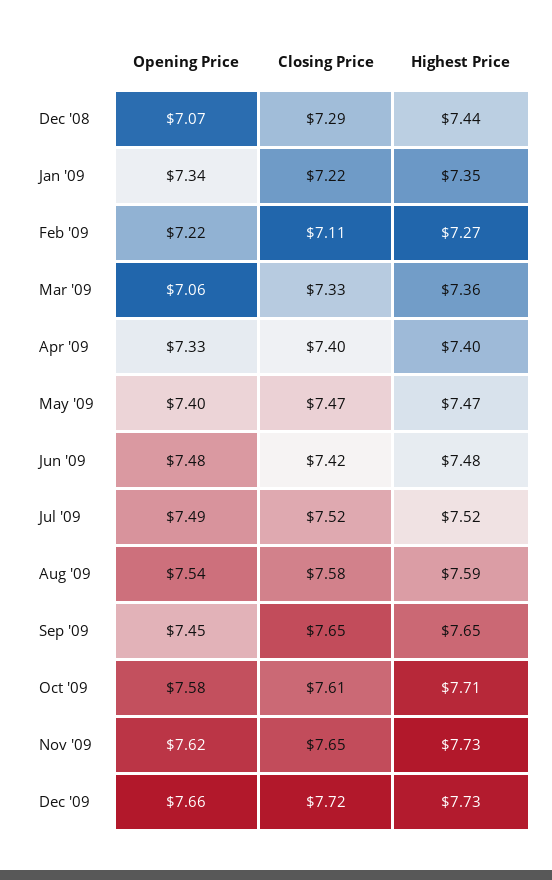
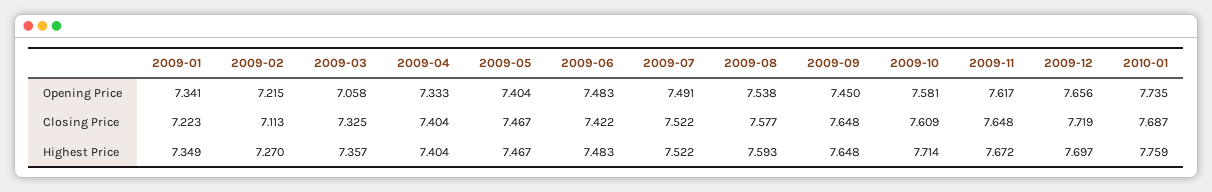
Opening Price, Dec '08: 7.07 -> none
Closing Price, Dec '08: 7.29 -> none
Highest Price, Dec '08: 7.44 -> none
Highest Price, Nov '09: 7.73 -> 7.672
Highest Price, Dec '09: 7.73 -> 7.697
Opening Price, 2010-01: none -> 7.735
Closing Price, 2010-01: none -> 7.687
Highest Price, 2010-01: none -> 7.759

